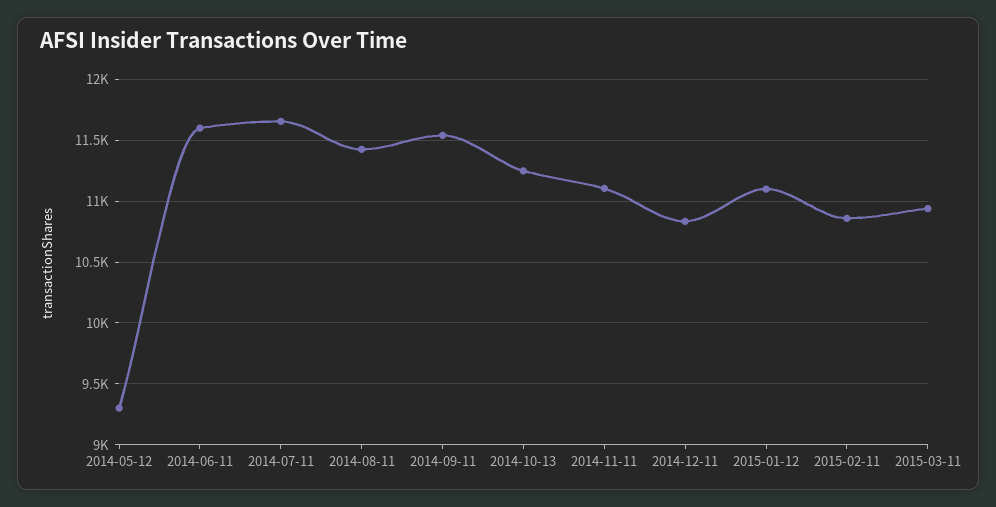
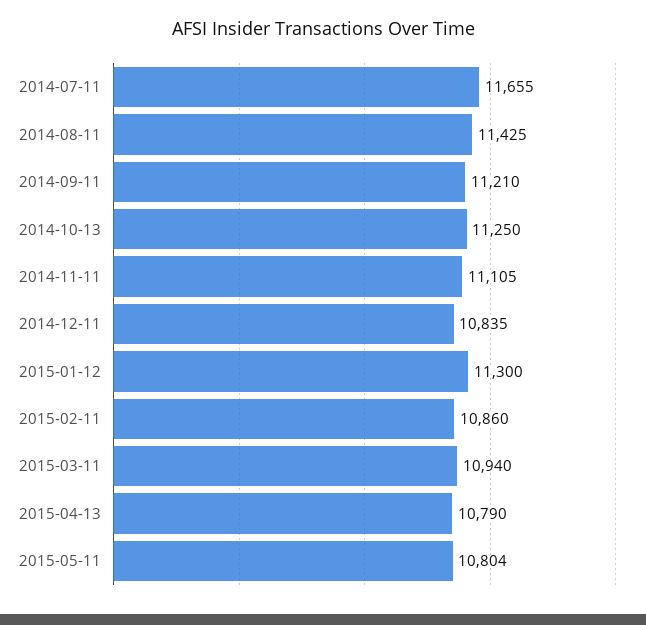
2014-05-12: 9300 -> none
2014-06-11: 11600 -> none
2014-09-11: 11550 -> 11210
2015-01-12: 11100 -> 11300
2015-04-13: none -> 10790
2015-05-11: none -> 10804

